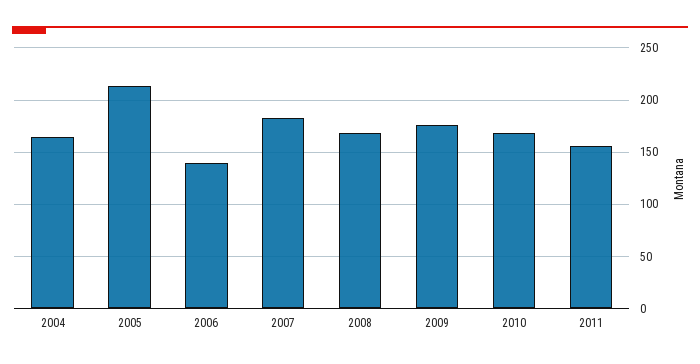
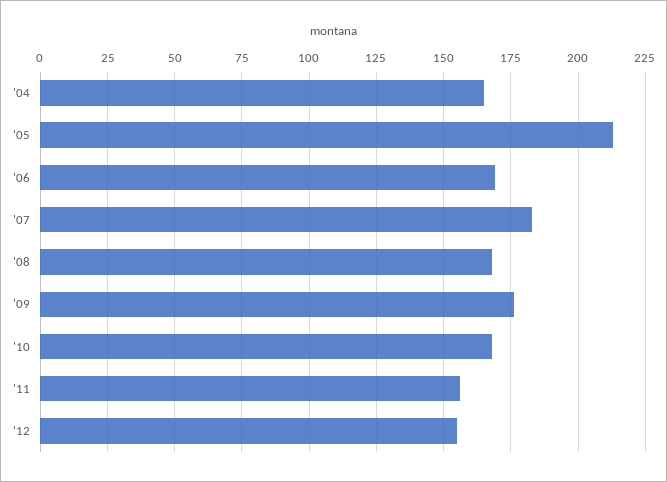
2006: 140 -> 170
'12: none -> 155

